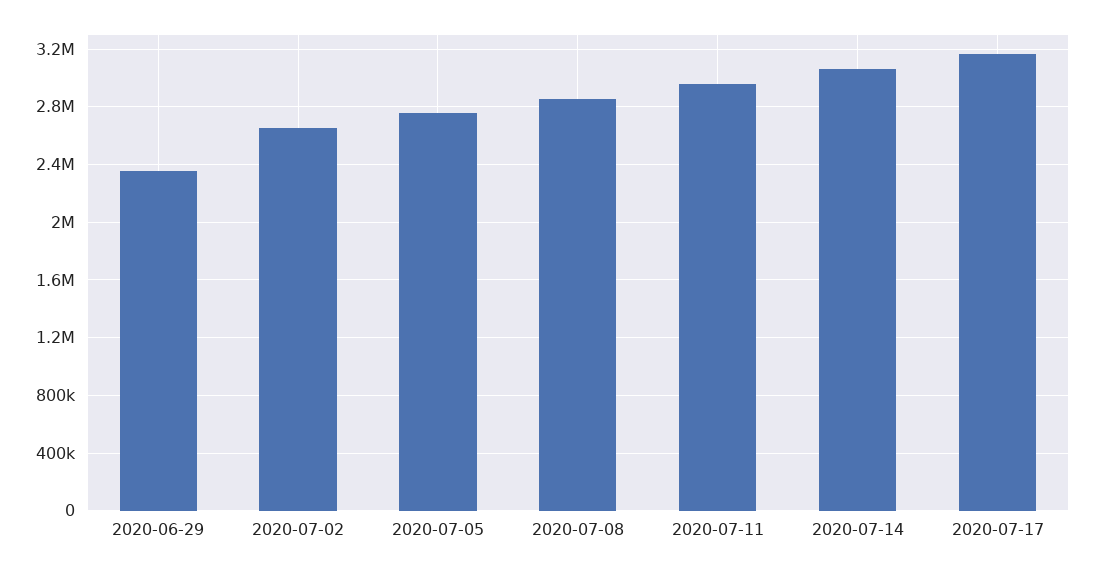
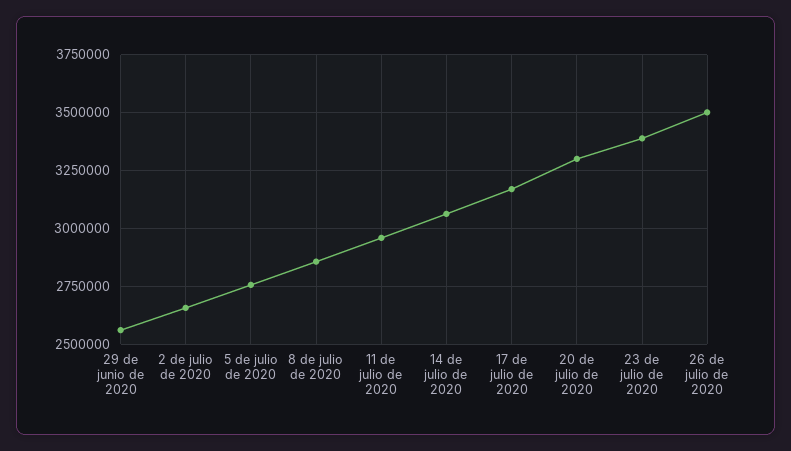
2020-06-29: 2350000 -> 2550000
20 de julio de 2020: none -> 3300000
23 de julio de 2020: none -> 3400000
26 de julio de 2020: none -> 3500000

